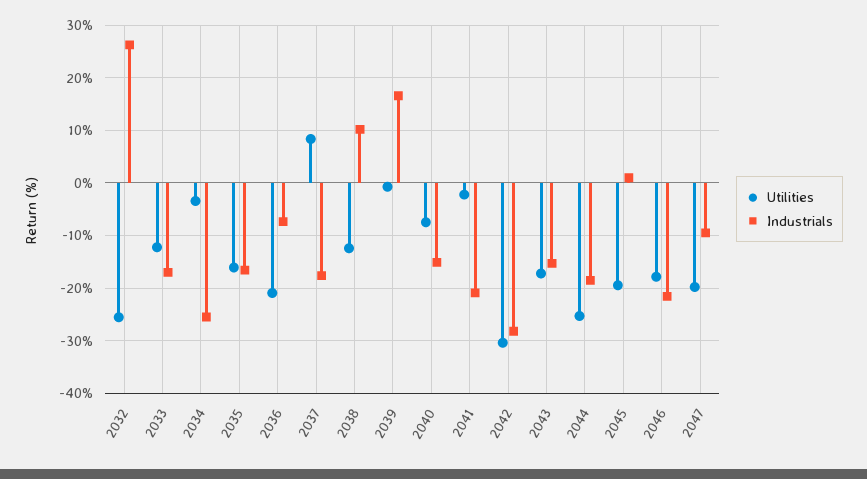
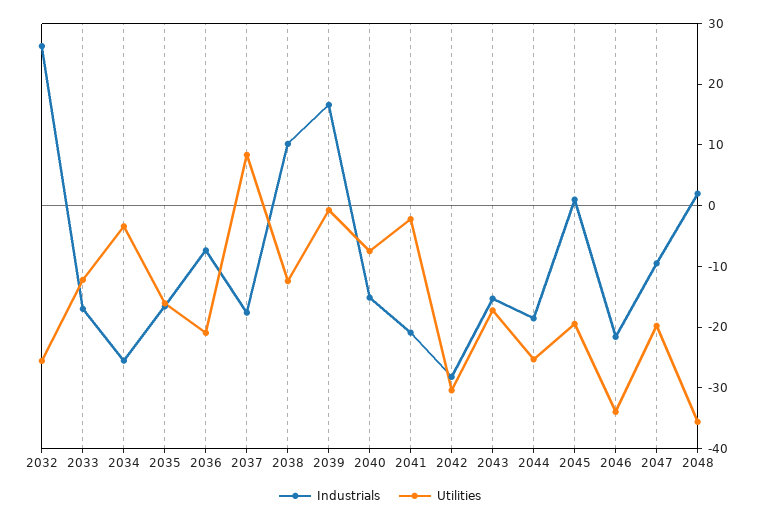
Utilities, 2046: -18 -> -34
Industrials, 2048: none -> 2
Utilities, 2048: none -> -36

